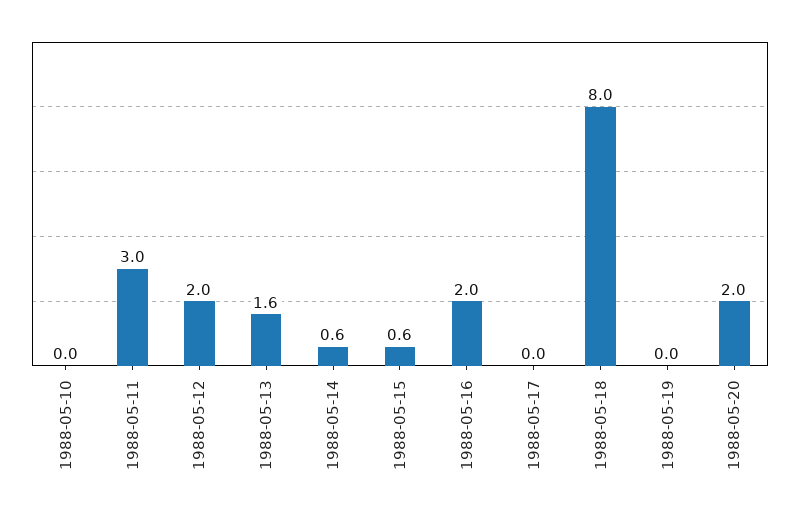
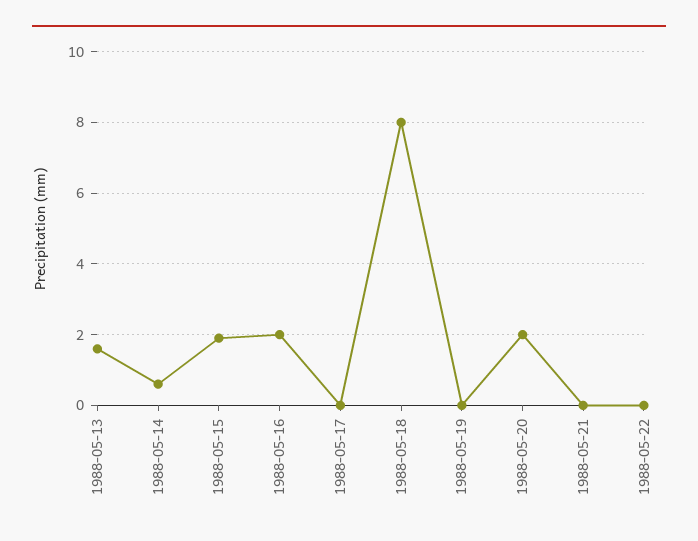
1988-05-10: 0 -> none
1988-05-11: 3 -> none
1988-05-12: 2 -> none
1988-05-15: 0.6 -> 2
1988-05-21: none -> 0
1988-05-22: none -> 0

